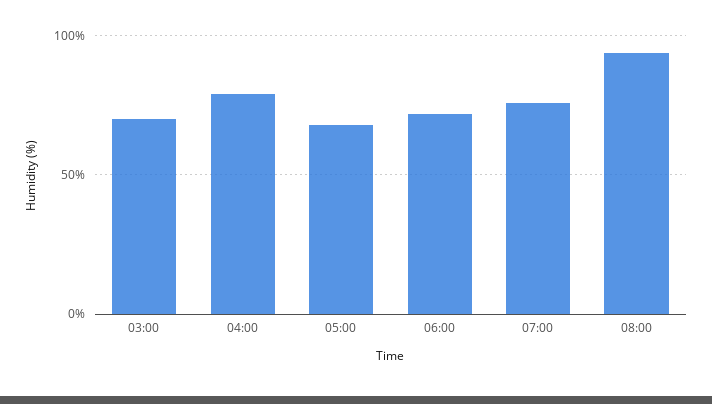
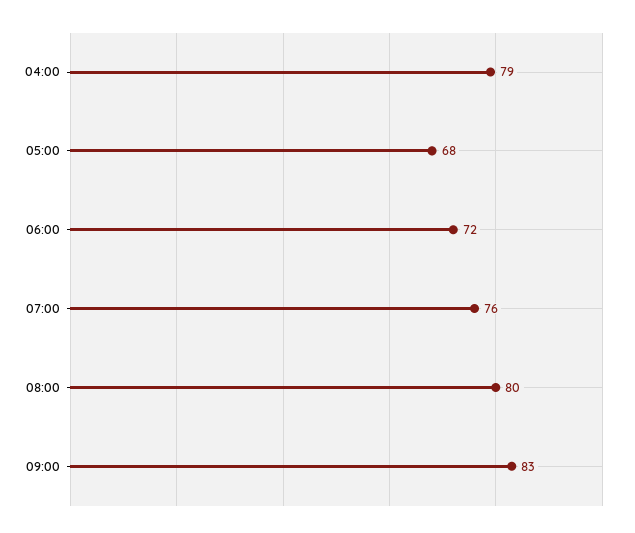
03:00: 70 -> none
08:00: 95 -> 80
09:00: none -> 83

